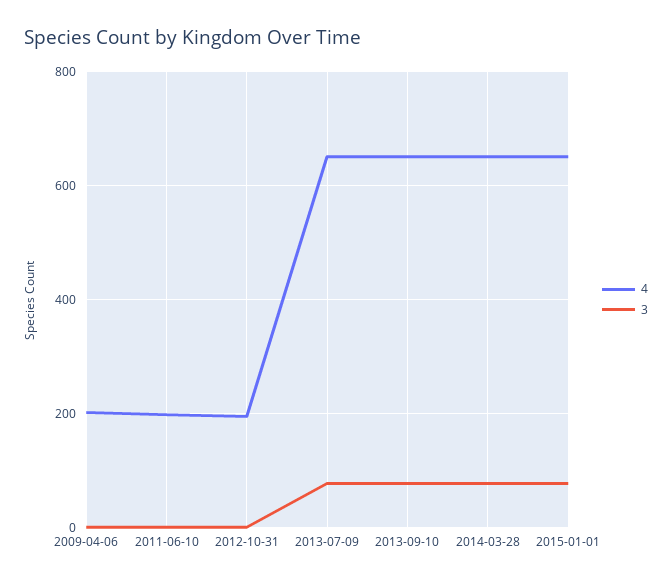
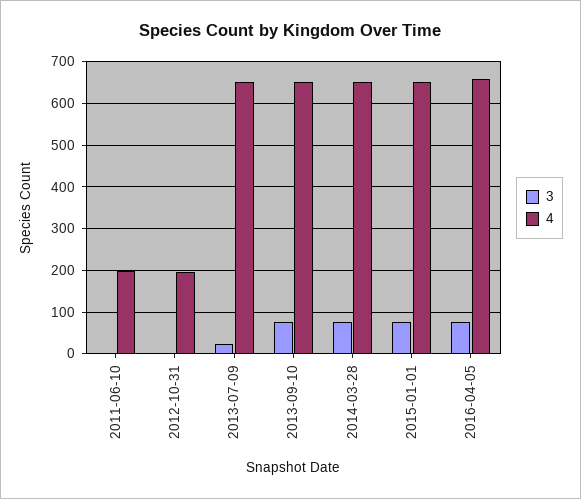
4, 2009-04-06: 200 -> none
3, 2009-04-06: 0 -> none
3, 2013-07-09: 80 -> 20
3, 2016-04-05: none -> 80
4, 2016-04-05: none -> 660

